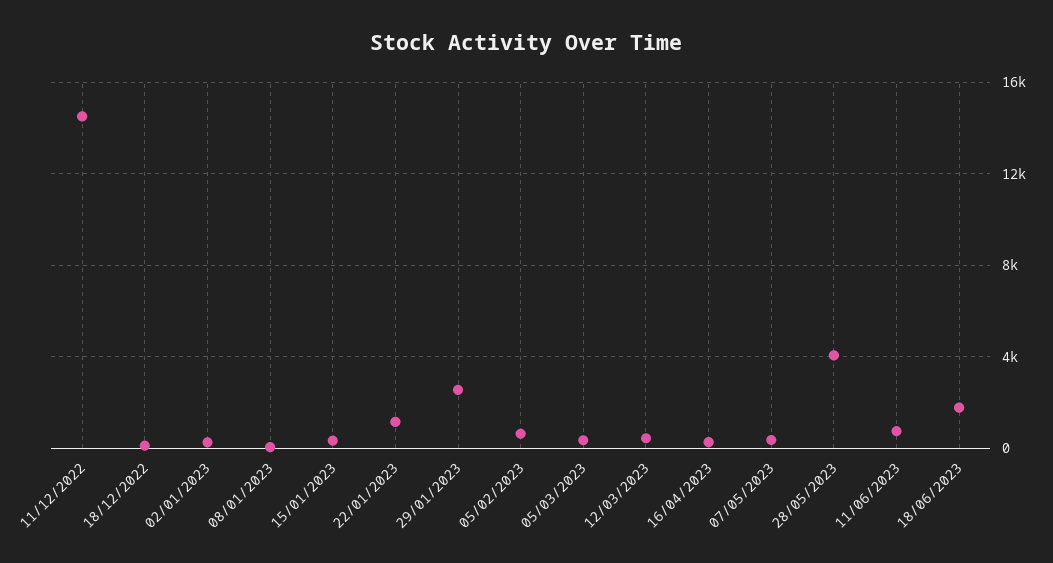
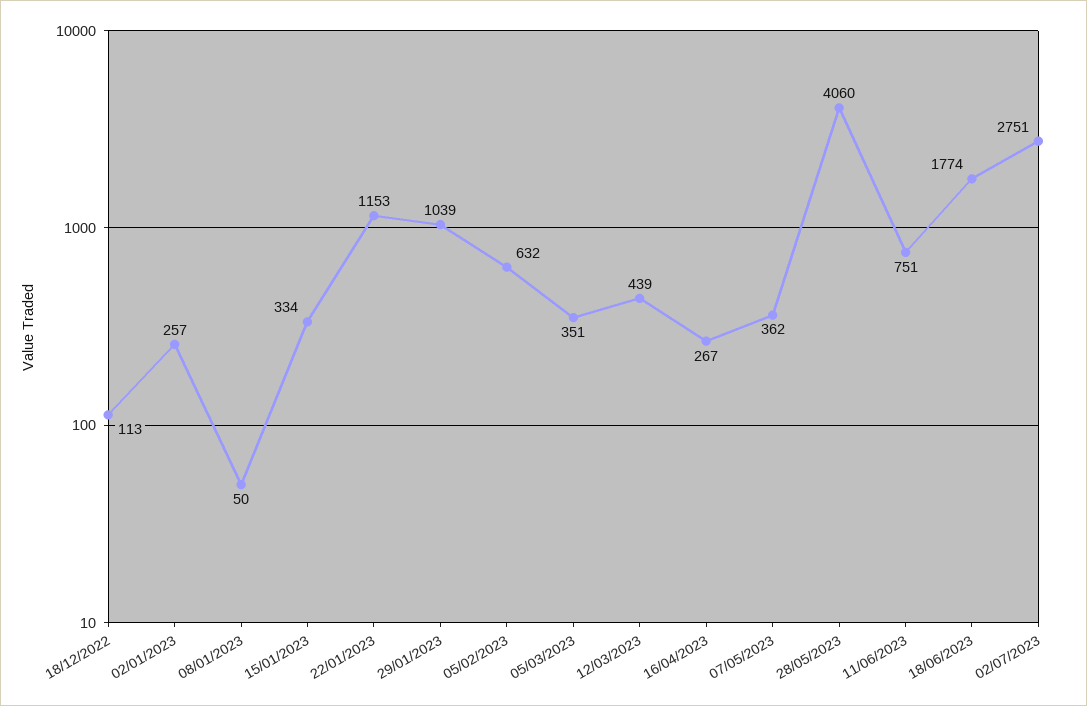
11/12/2022: 14500 -> none
29/01/2023: 2500 -> 1039
02/07/2023: none -> 2751

